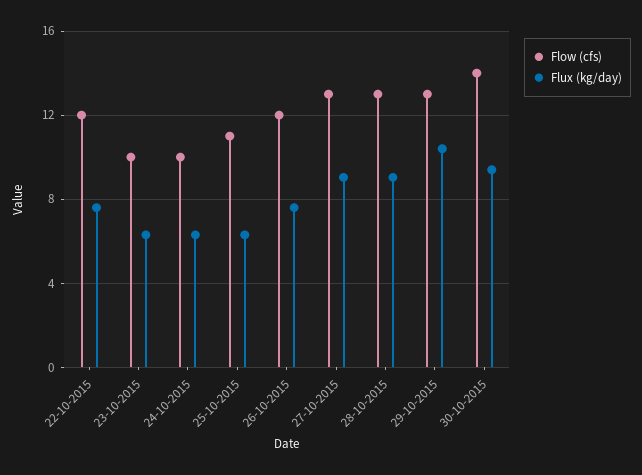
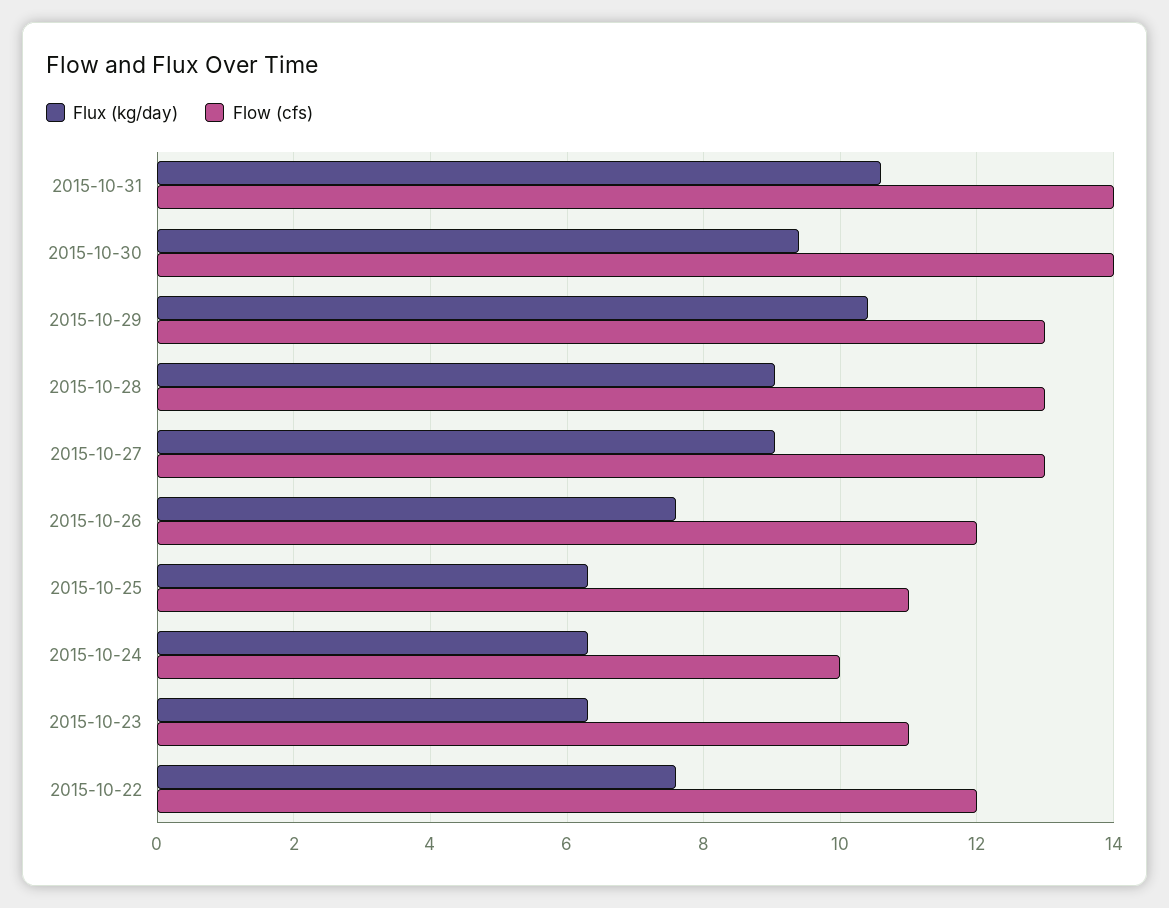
Flow (cfs), 23-10-2015: 10 -> 11
Flux (kg/day), 2015-10-31: none -> 10.6
Flow (cfs), 2015-10-31: none -> 14

